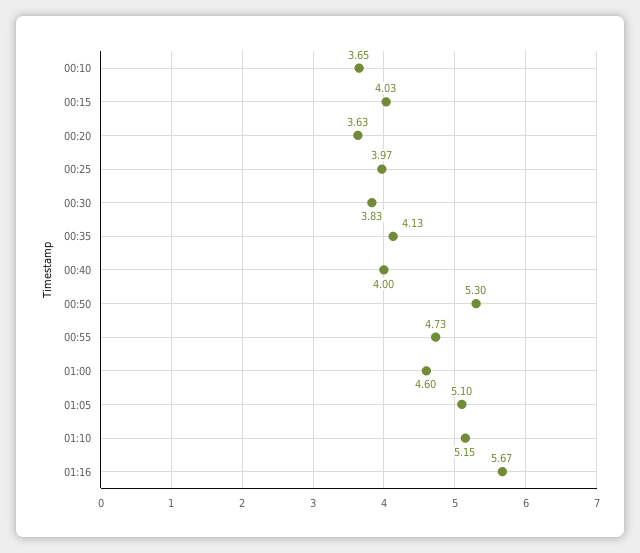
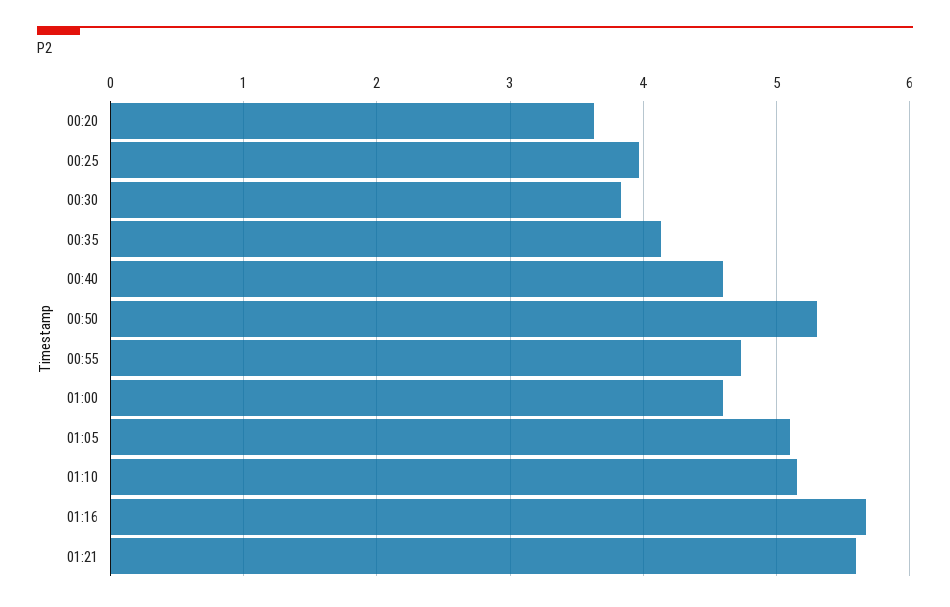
00:10: 3.65 -> none
00:15: 4.03 -> none
00:40: 4 -> 4.6
01:21: none -> 5.6

